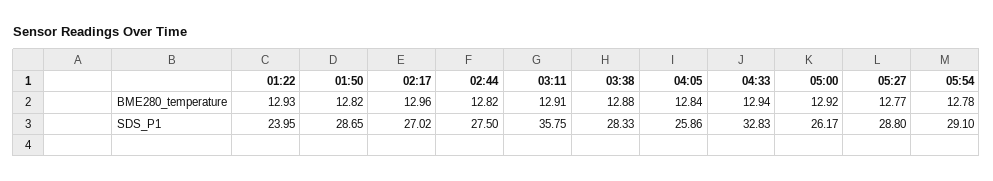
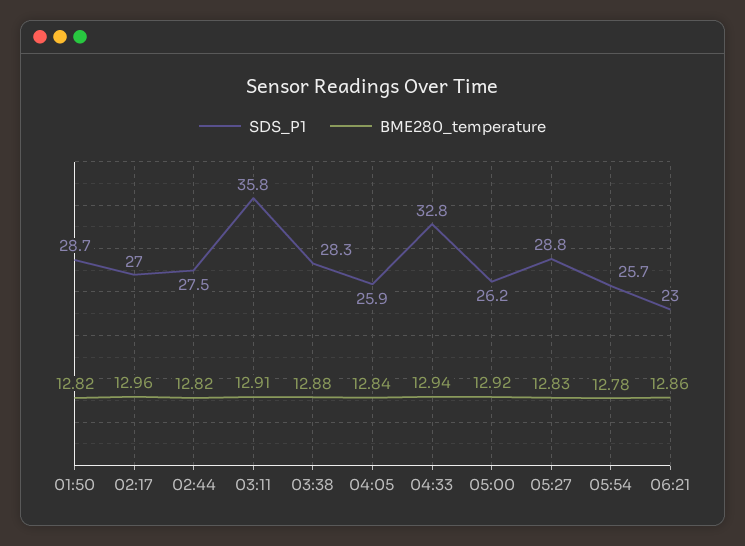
BME280_temperature, 01:22: 12.93 -> none
BME280_temperature, 05:27: 12.77 -> 12.83
SDS_P1, 01:22: 23.95 -> none
SDS_P1, 05:54: 29.1 -> 25.7
SDS_P1, 06:21: none -> 23
BME280_temperature, 06:21: none -> 12.86

